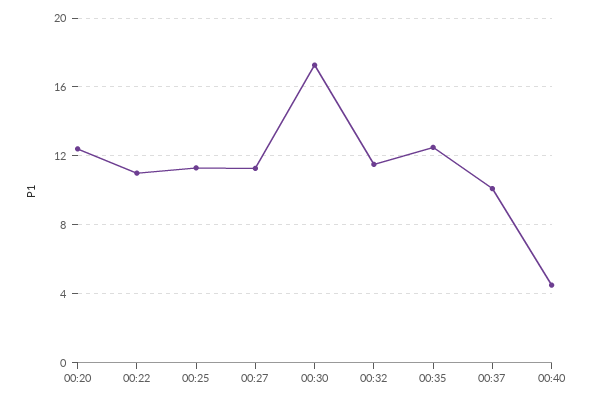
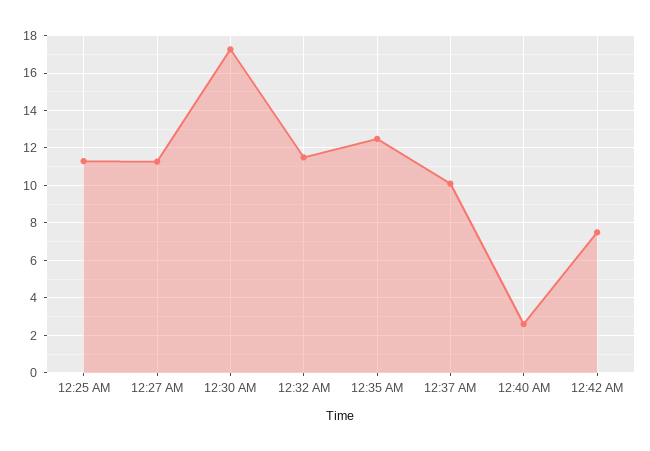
00:20: 12.5 -> none
00:22: 11 -> none
00:40: 4.5 -> 2.5
12:42 AM: none -> 7.5

